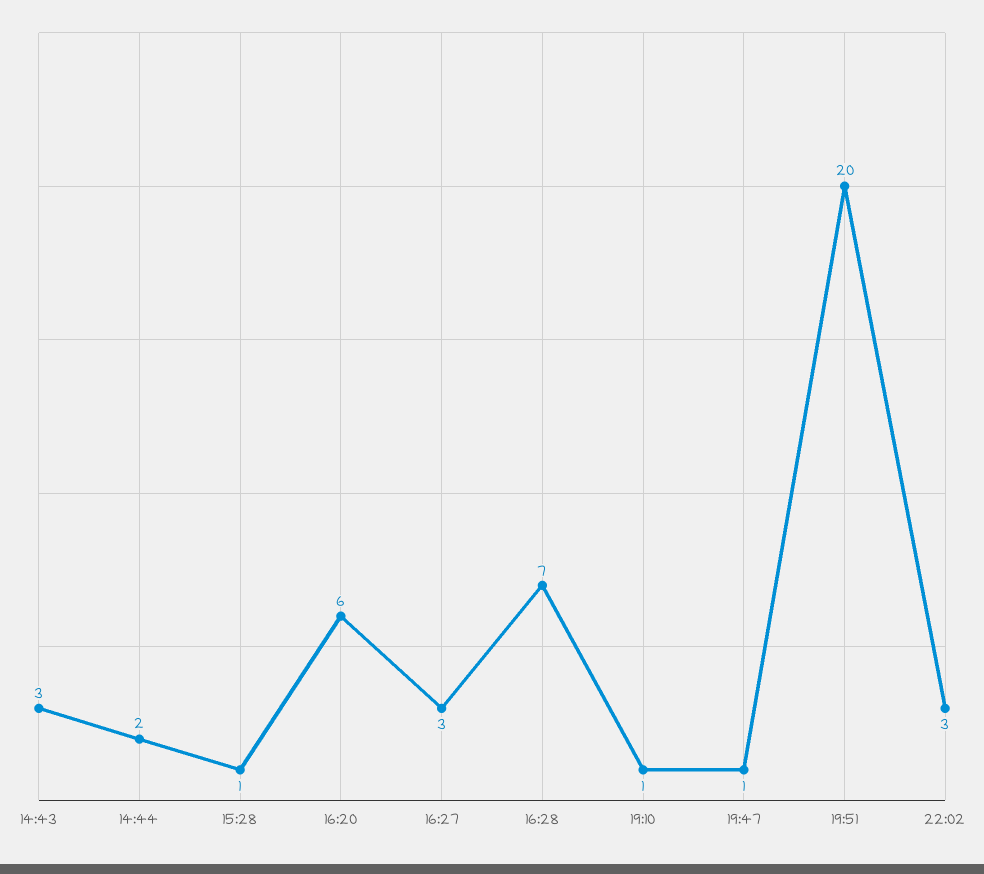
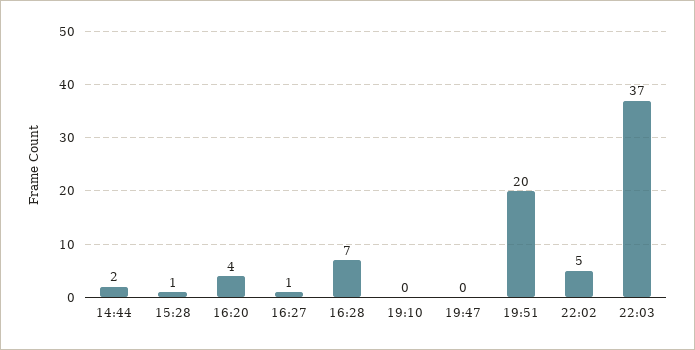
14:43: 3 -> none
16:20: 6 -> 4
16:27: 3 -> 1
19:10: 1 -> 0
19:47: 1 -> 0
22:02: 3 -> 5
22:03: none -> 37

